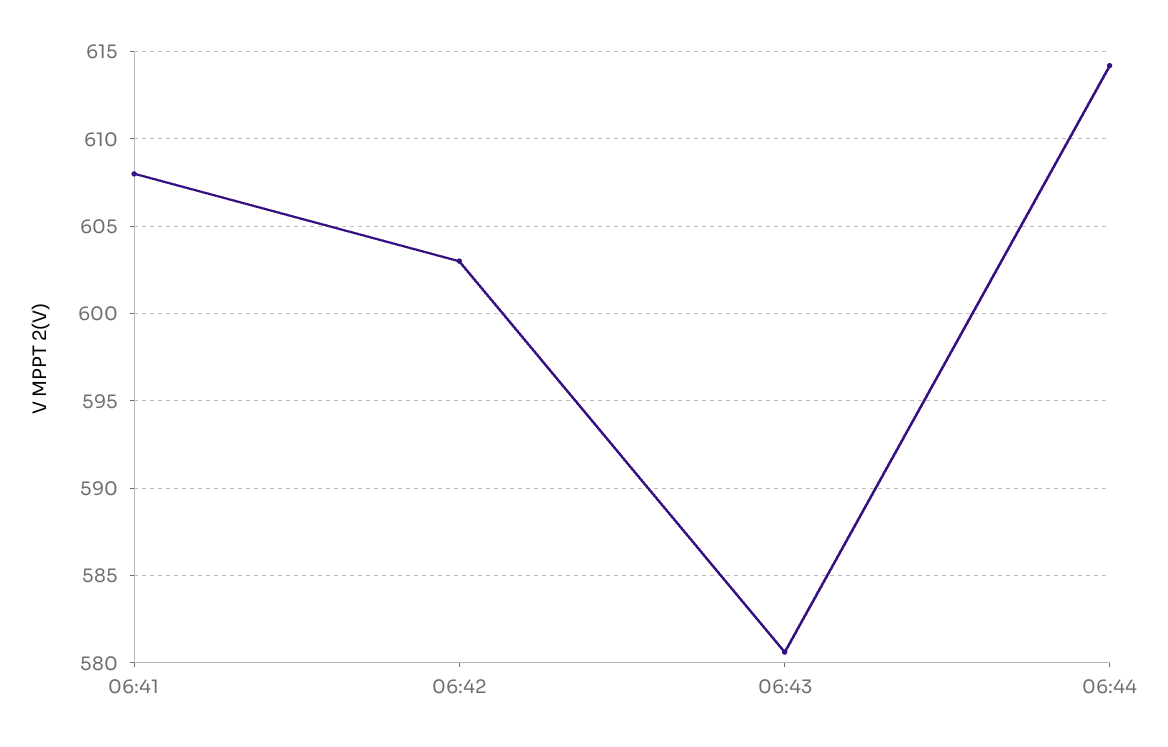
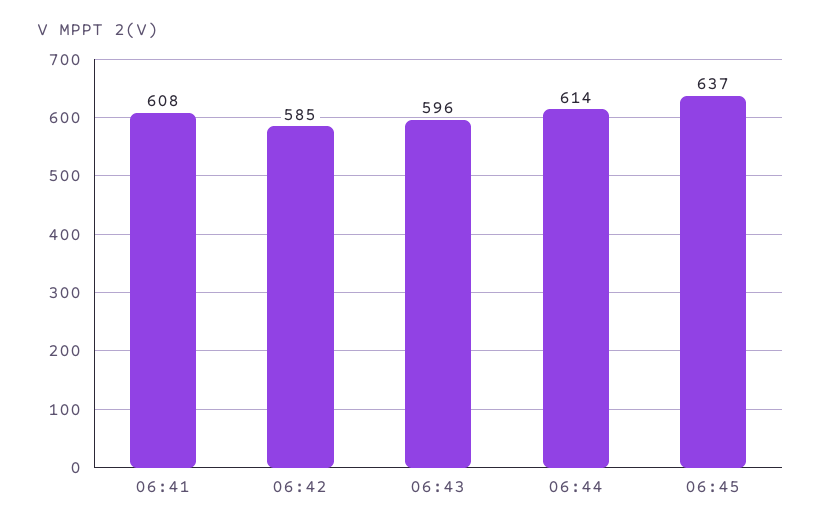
06:42: 603 -> 585
06:43: 580.5 -> 596
06:45: none -> 637

